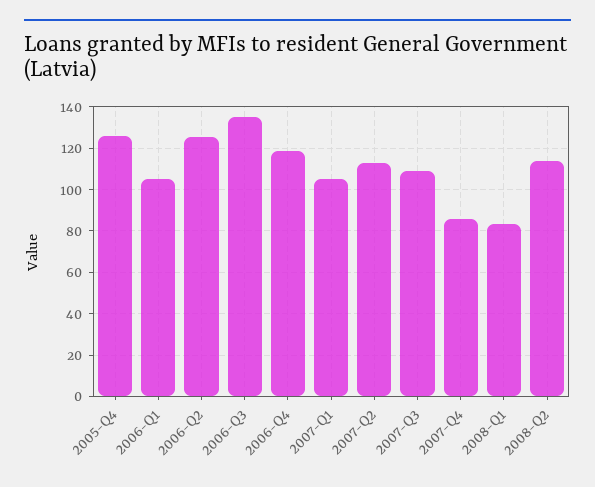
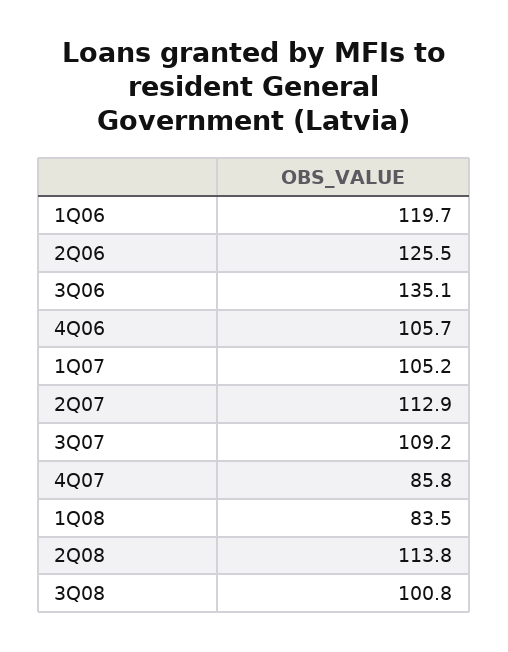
2005-Q4: 125 -> none
2006-Q1: 105 -> 119.7
2006-Q4: 120 -> 105.7
3Q08: none -> 100.8

